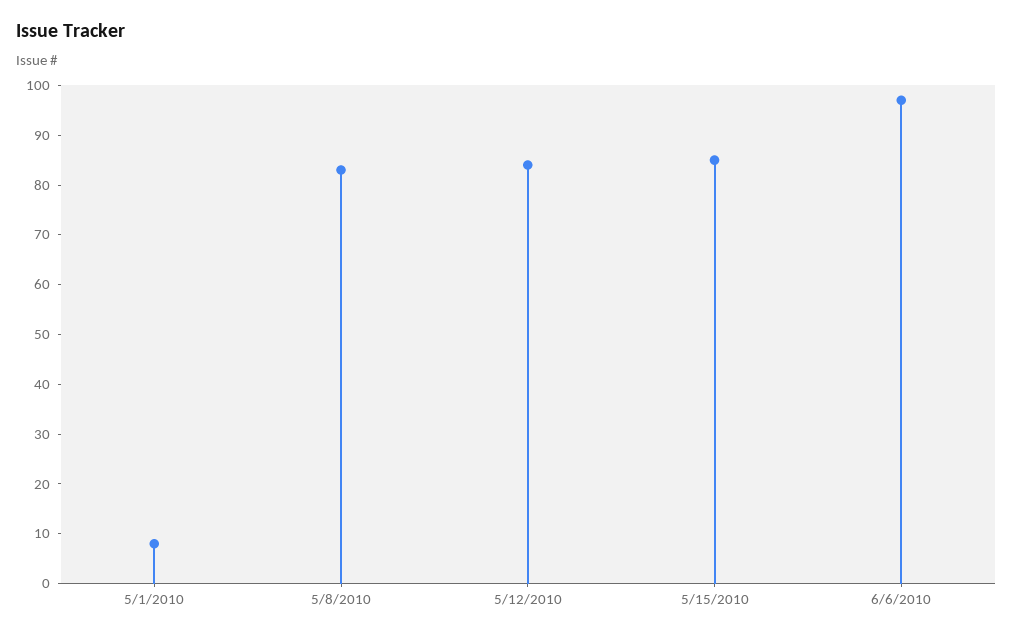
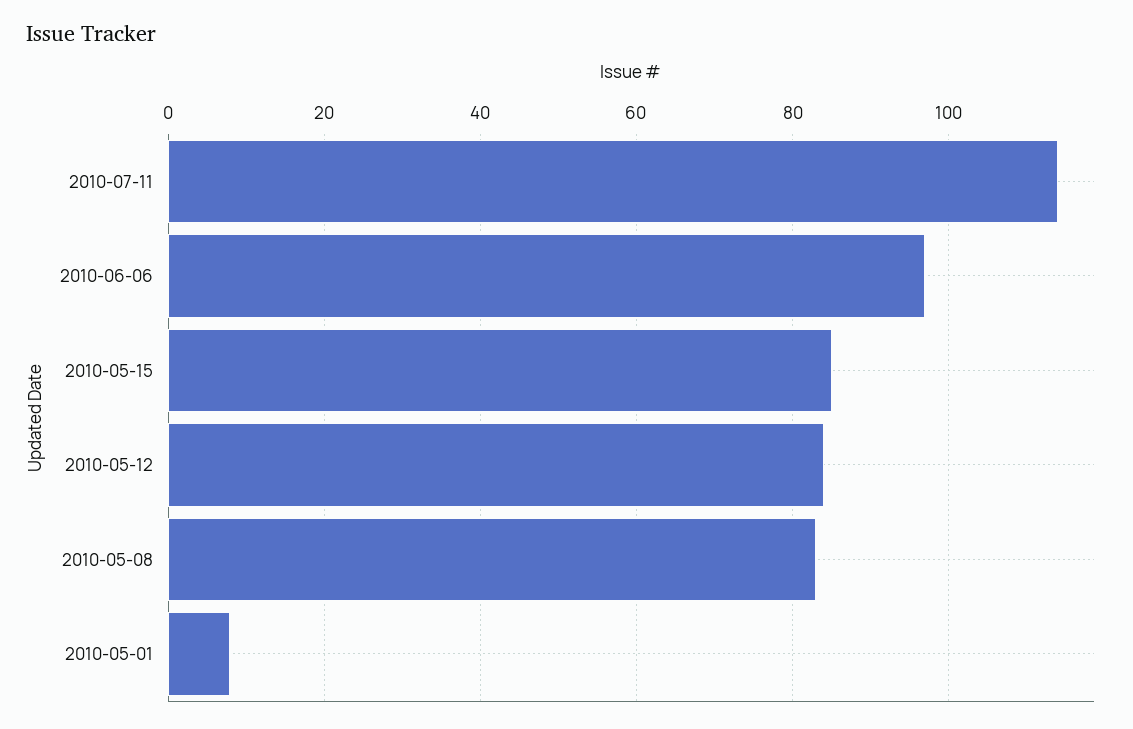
2010-07-11: none -> 115

